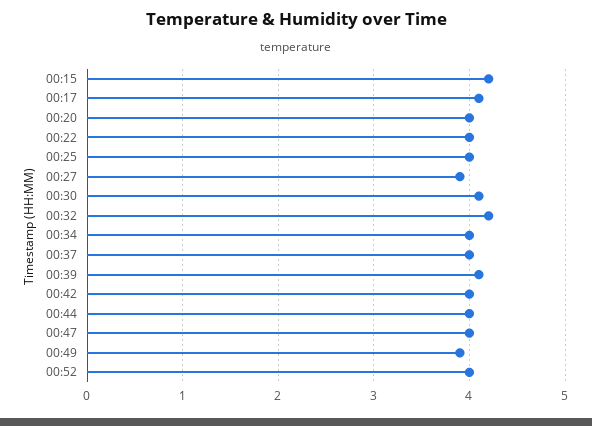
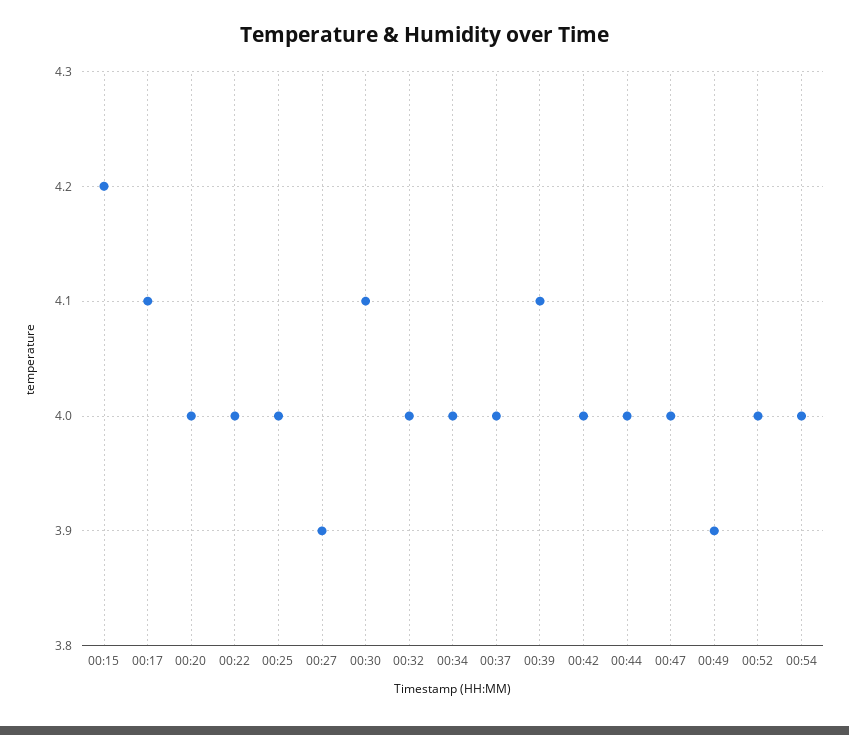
00:32: 4.2 -> 4
00:54: none -> 4

